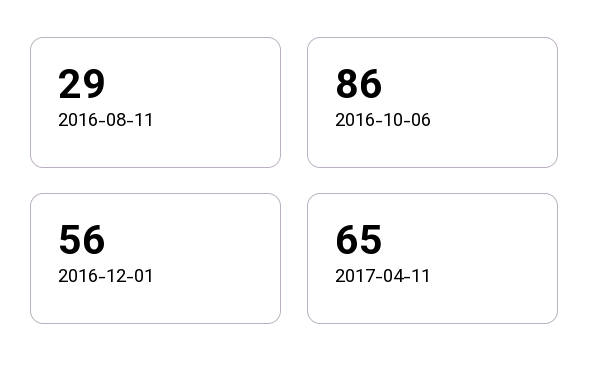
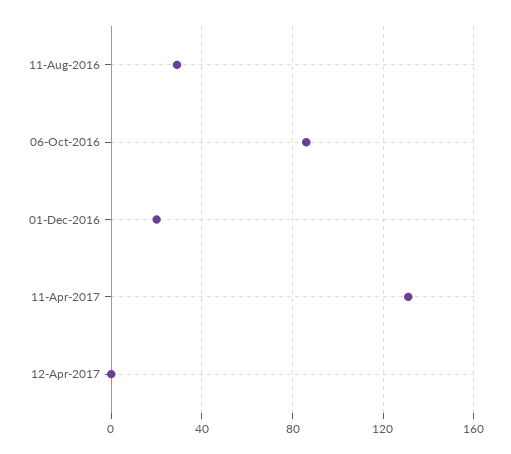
2016-12-01: 56 -> 20
2017-04-11: 65 -> 130
12-Apr-2017: none -> 0

